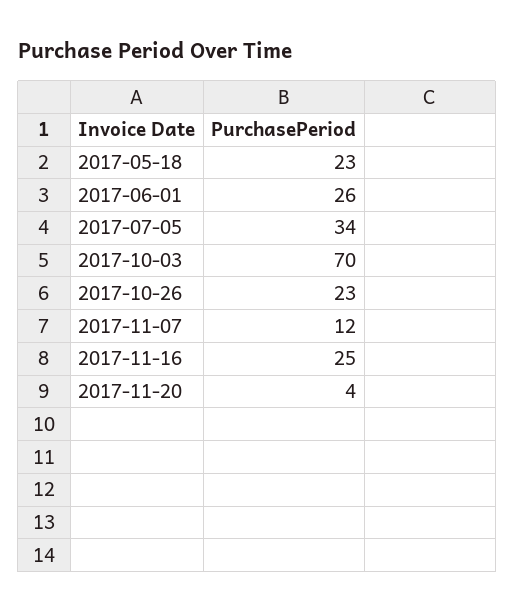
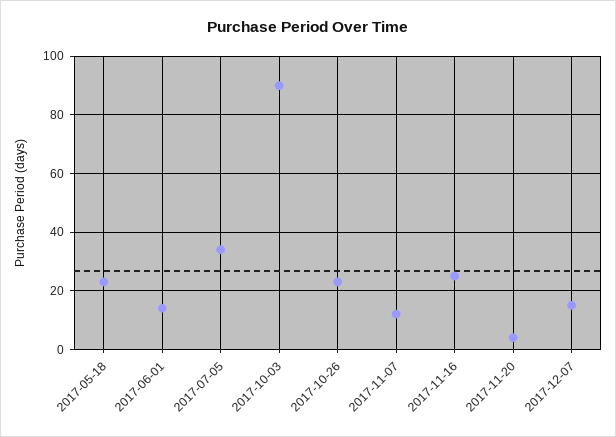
2017-06-01: 26 -> 15
2017-10-03: 70 -> 90
2017-12-07: none -> 15

